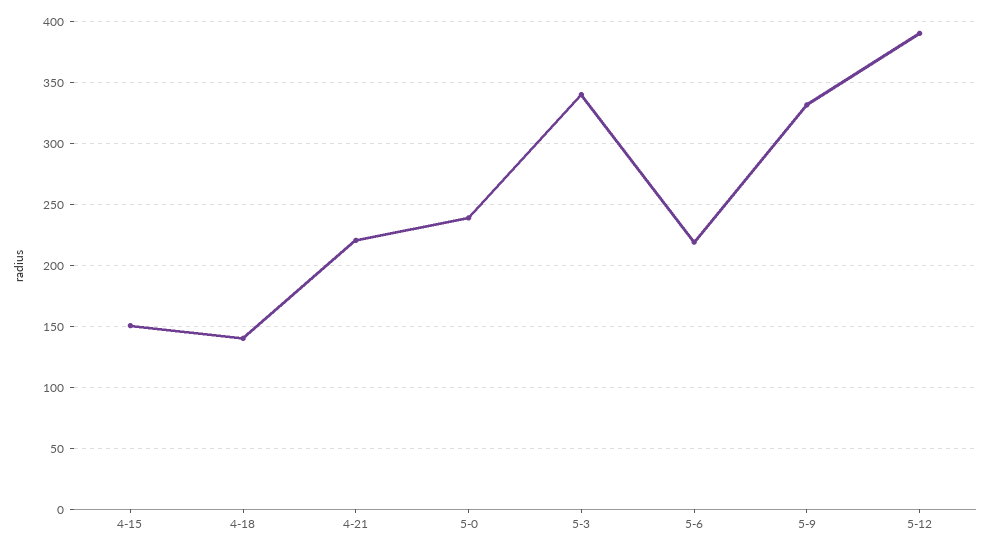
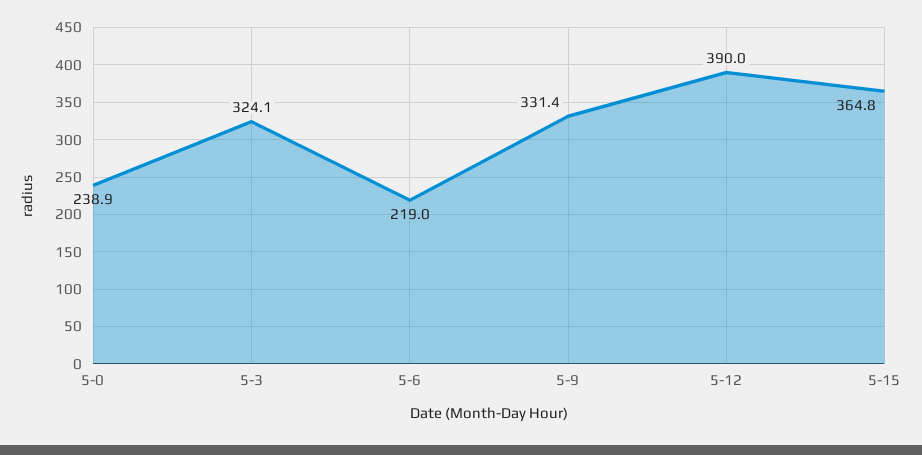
4-15: 150 -> none
4-18: 140 -> none
4-21: 220 -> none
5-3: 340 -> 324.1
5-15: none -> 364.8

